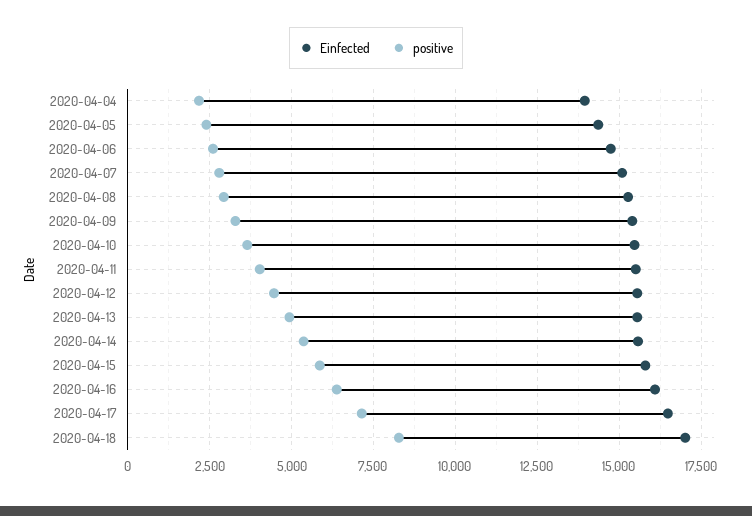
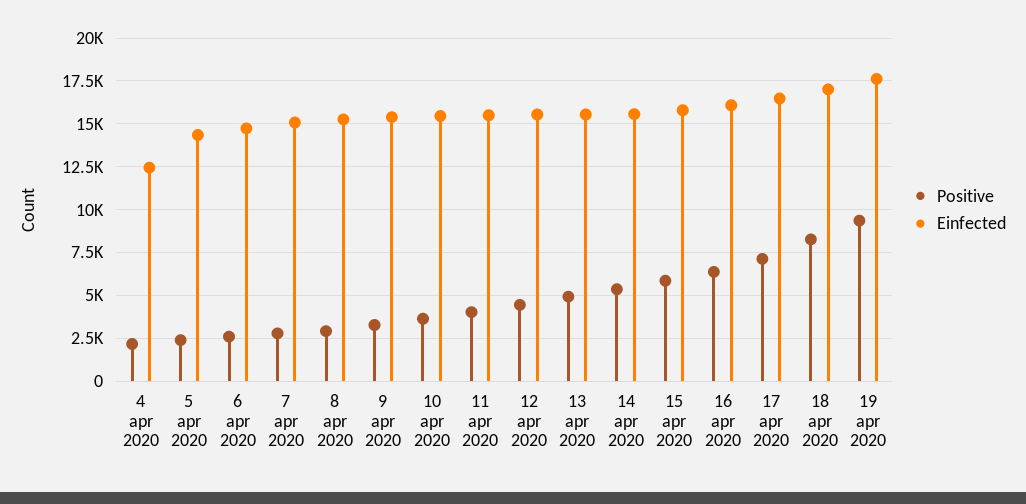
Einfected, 2020-04-04: 14000 -> 12500
positive, 19 apr 2020: none -> 9500
Einfected, 19 apr 2020: none -> 17500

